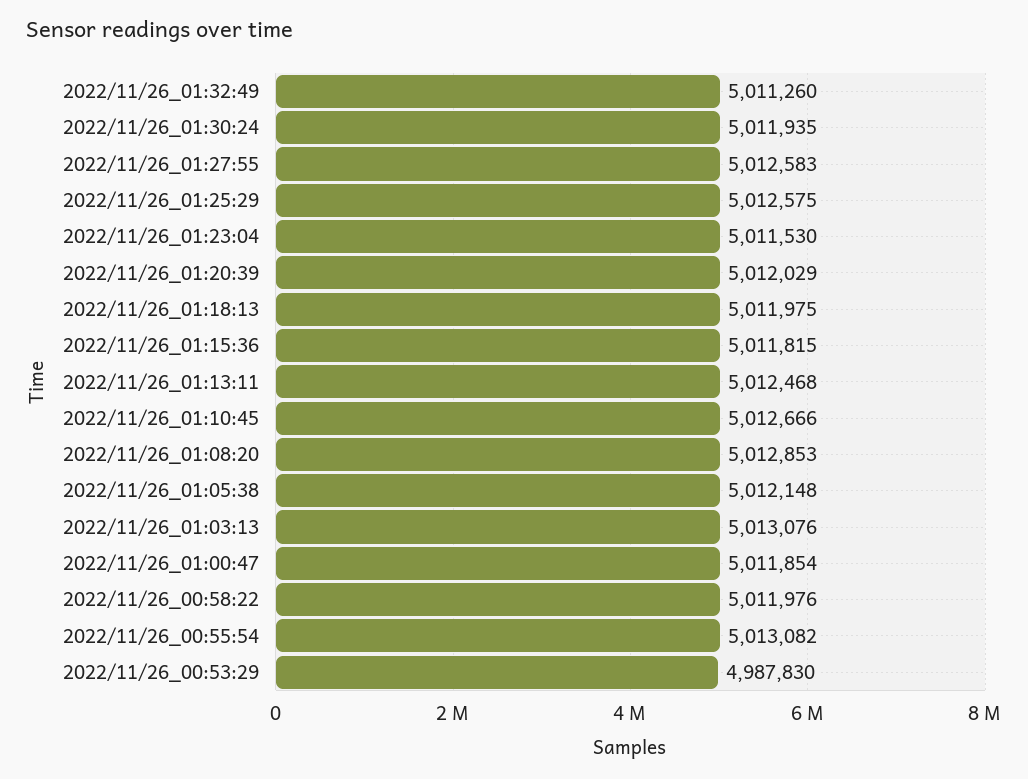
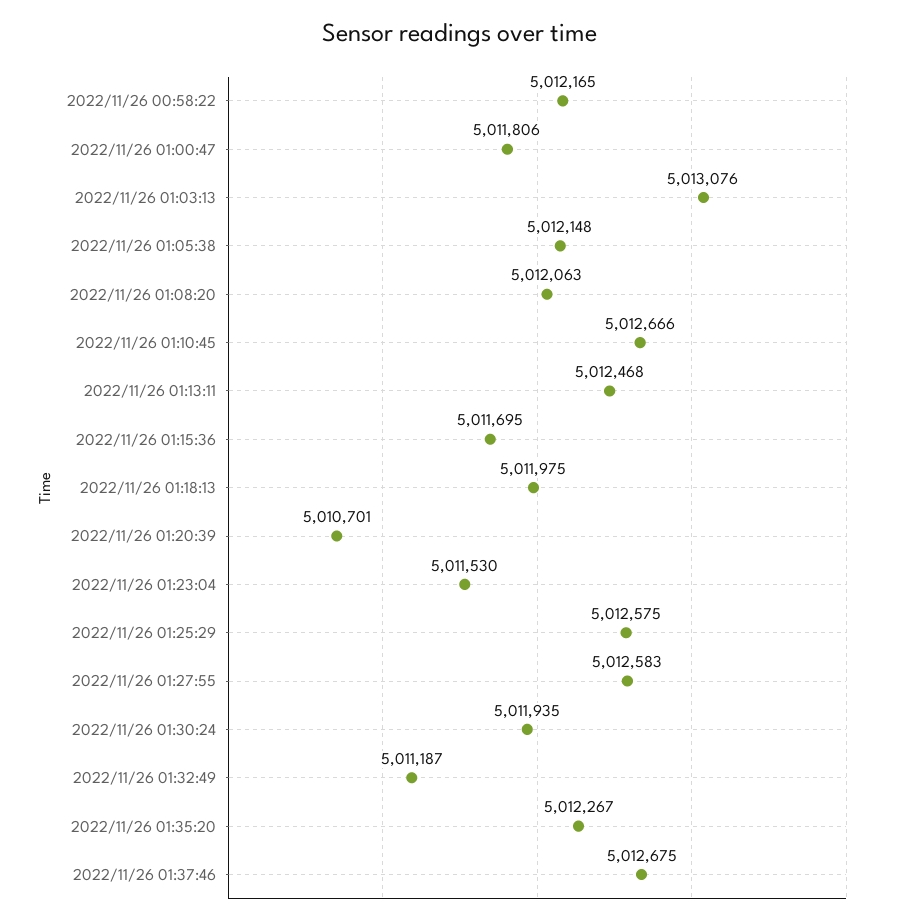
2022/11/26_01:32:49: 5011260 -> 5011187
2022/11/26_01:20:39: 5012029 -> 5010701
2022/11/26_01:15:36: 5011815 -> 5011695
2022/11/26_01:08:20: 5012853 -> 5012063
2022/11/26_01:00:47: 5011854 -> 5011806
2022/11/26_00:58:22: 5011976 -> 5012165
2022/11/26_00:55:54: 5013082 -> none
2022/11/26_00:53:29: 4987830 -> none
2022/11/26 01:35:20: none -> 5012267
2022/11/26 01:37:46: none -> 5012675

